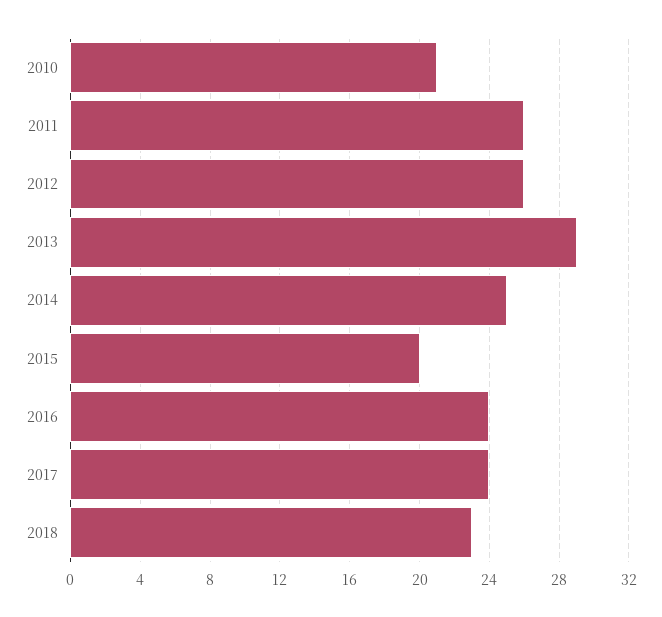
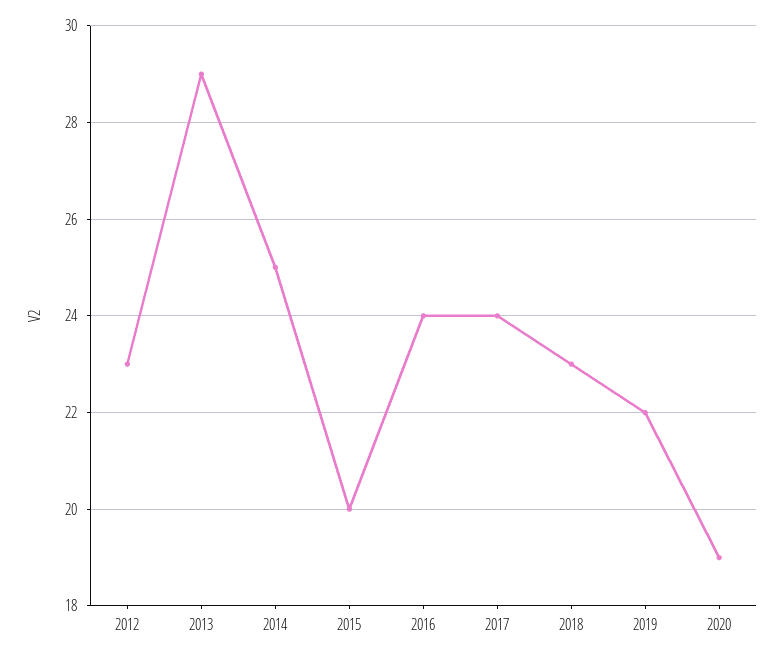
2010: 21 -> none
2011: 26 -> none
2012: 26 -> 23
2019: none -> 22
2020: none -> 19

